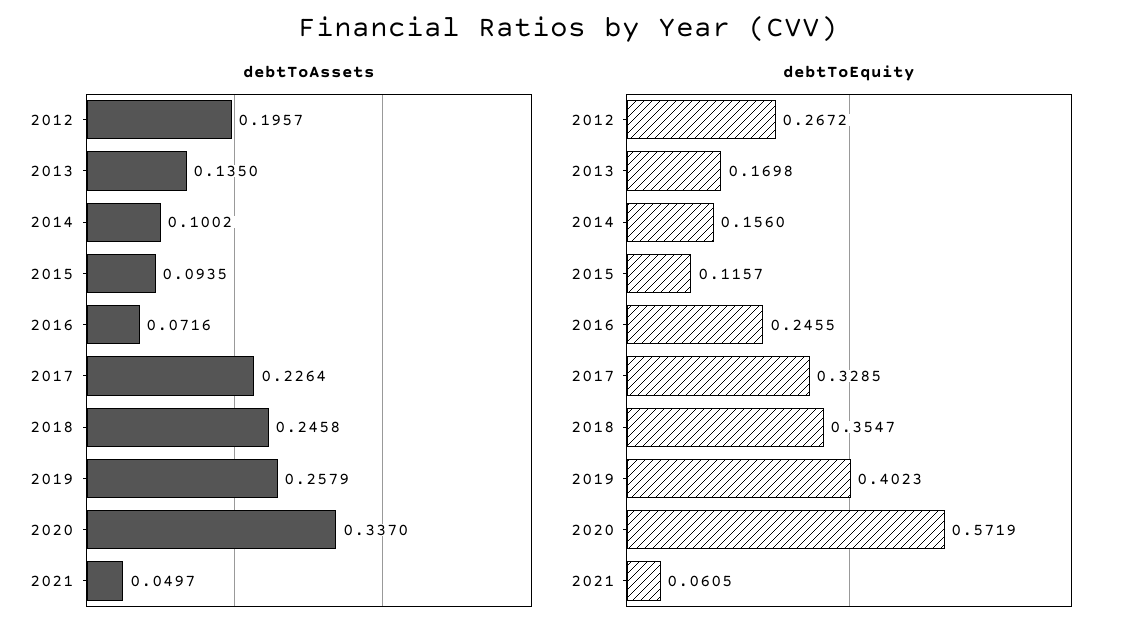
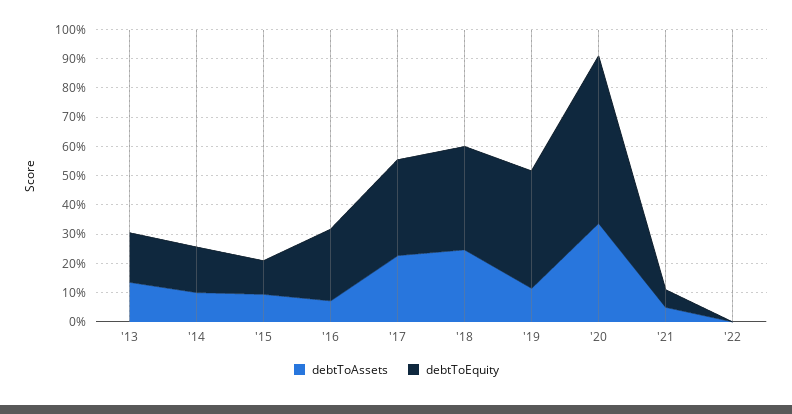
debtToAssets, 2012: 0.1957 -> none
debtToAssets, 2019: 0.2579 -> 0.1
debtToEquity, 2012: 0.2672 -> none
debtToAssets, '22: none -> 0
debtToEquity, '22: none -> 0

